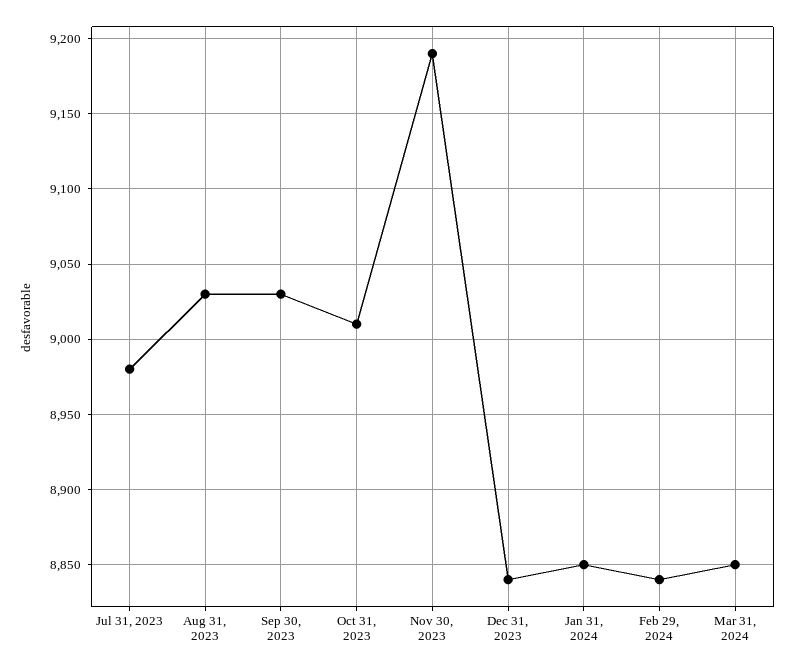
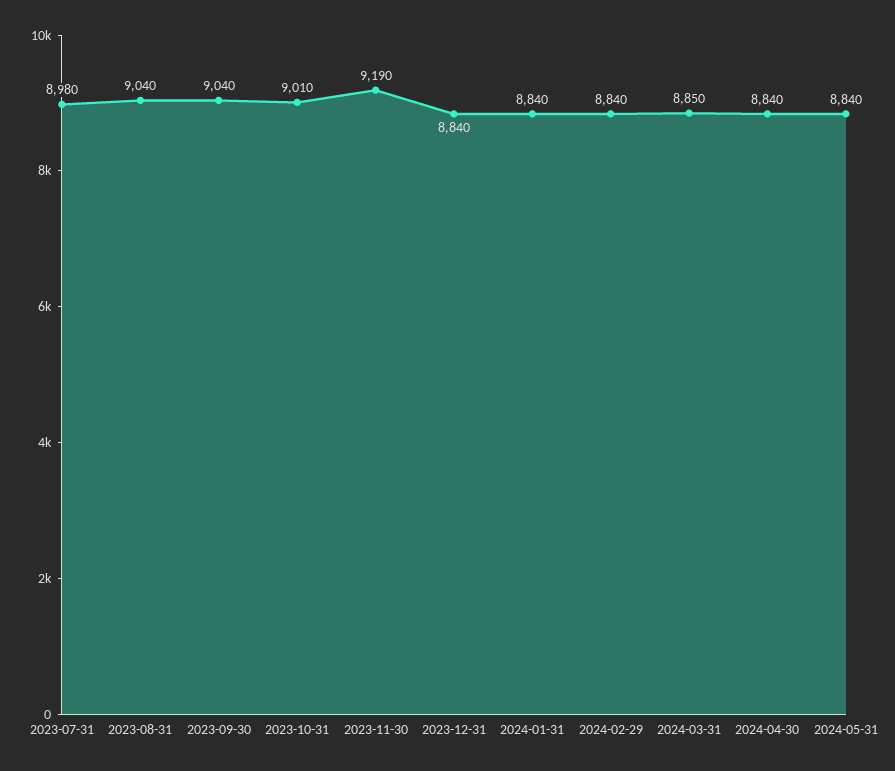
Aug 31, 2023: 9030 -> 9040
Sep 30, 2023: 9030 -> 9040
Jan 31, 2024: 8850 -> 8840
2024-04-30: none -> 8840
2024-05-31: none -> 8840

